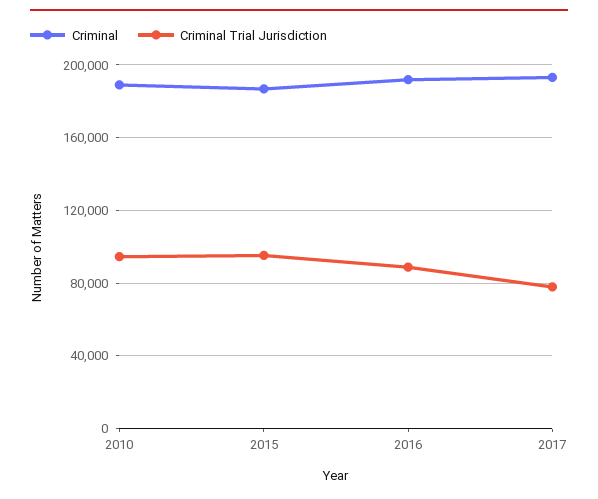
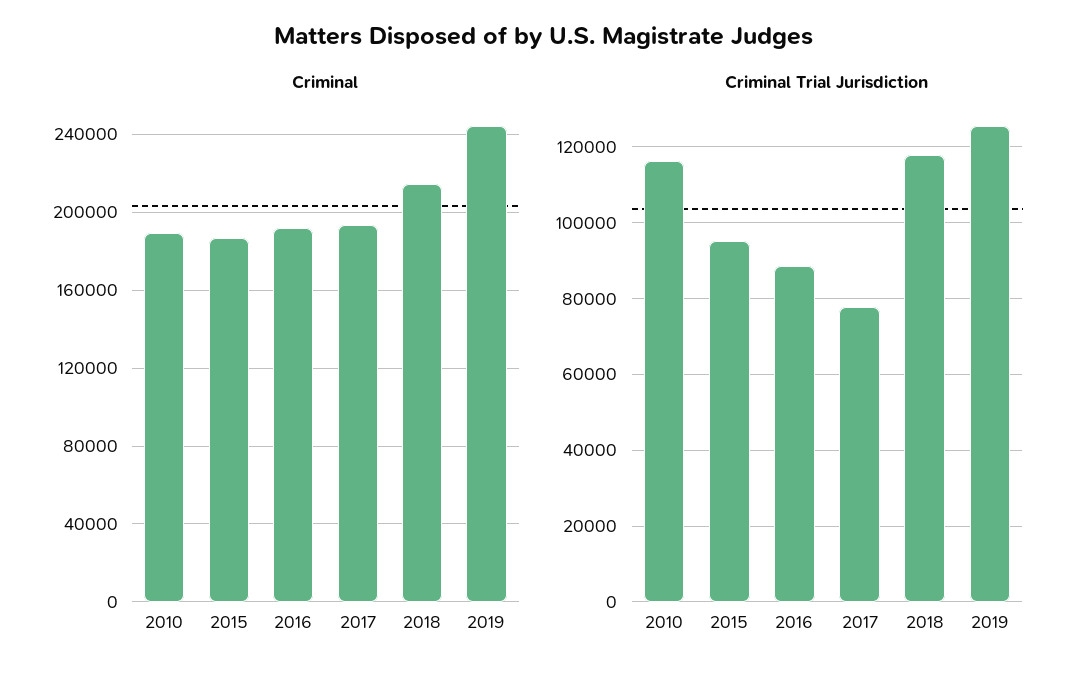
Criminal Trial Jurisdiction, 2010: 95000 -> 116000
Criminal, 2018: none -> 215000
Criminal, 2019: none -> 245000
Criminal Trial Jurisdiction, 2018: none -> 118000
Criminal Trial Jurisdiction, 2019: none -> 126000

